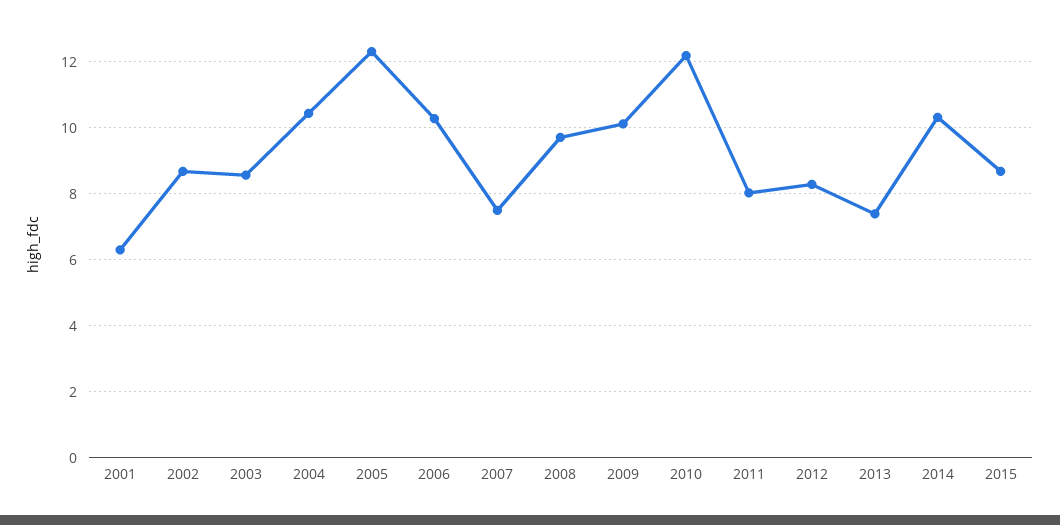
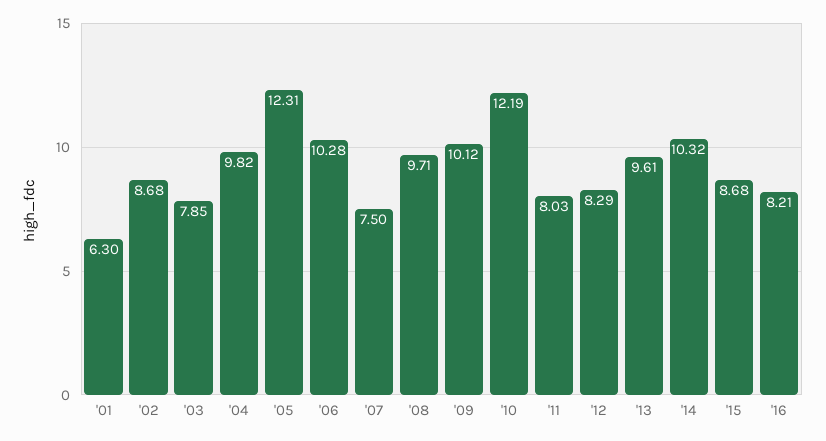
2003: 8.6 -> 7.85
2004: 10.4 -> 9.82
2013: 7.4 -> 9.61
'16: none -> 8.21

